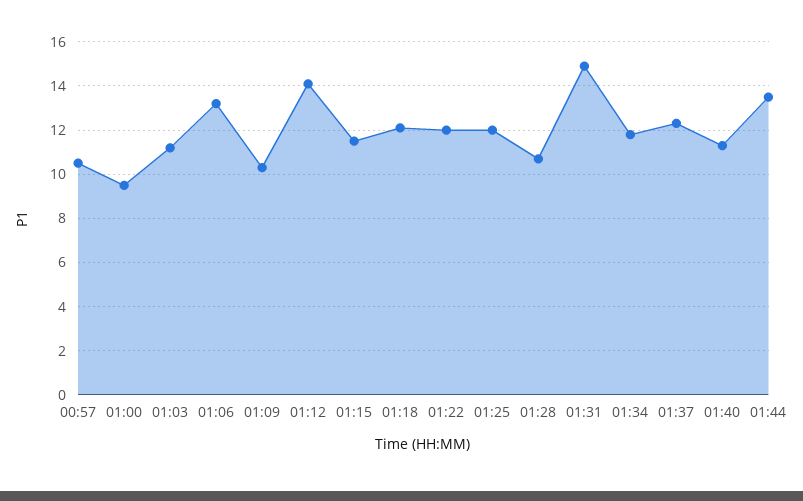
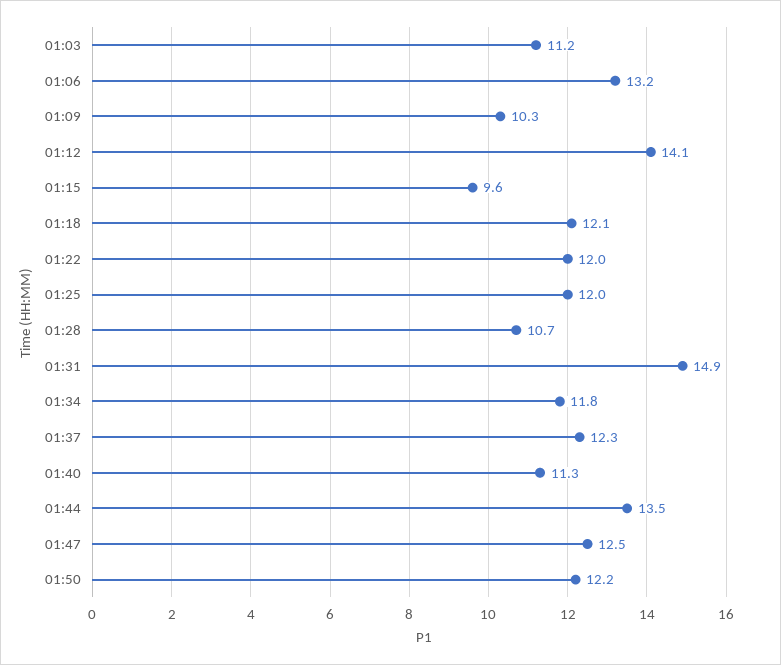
00:57: 10.5 -> none
01:00: 9.5 -> none
01:15: 11.5 -> 9.6
01:47: none -> 12.5
01:50: none -> 12.2

